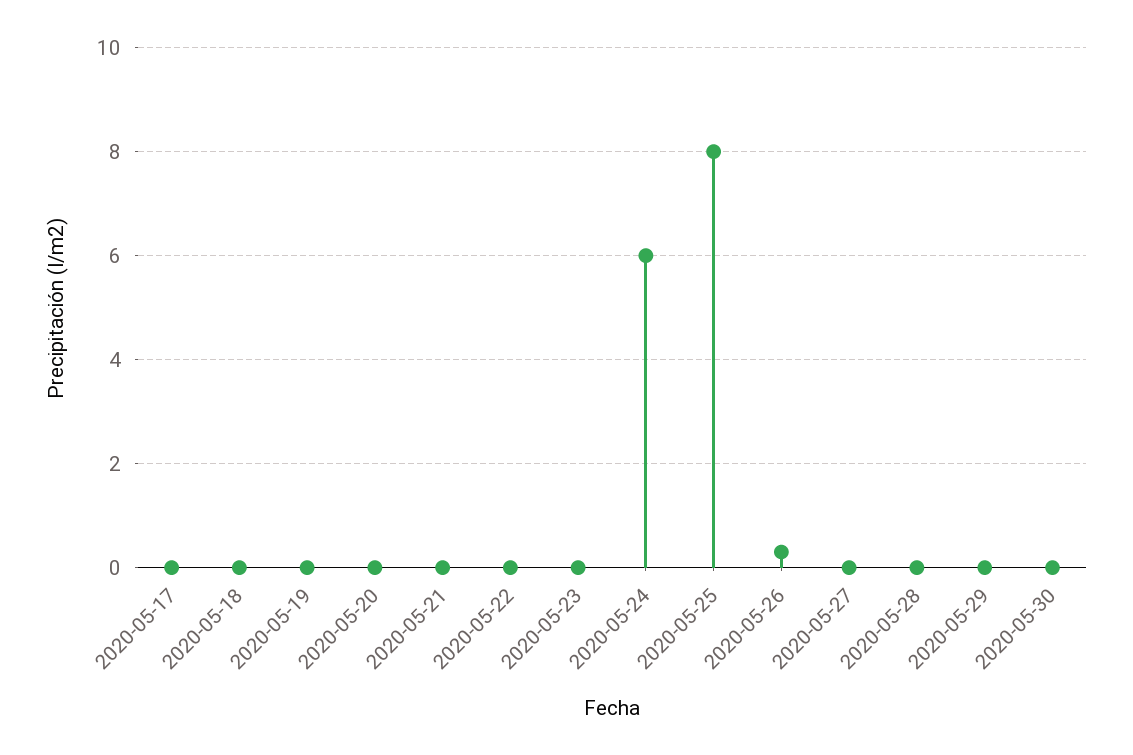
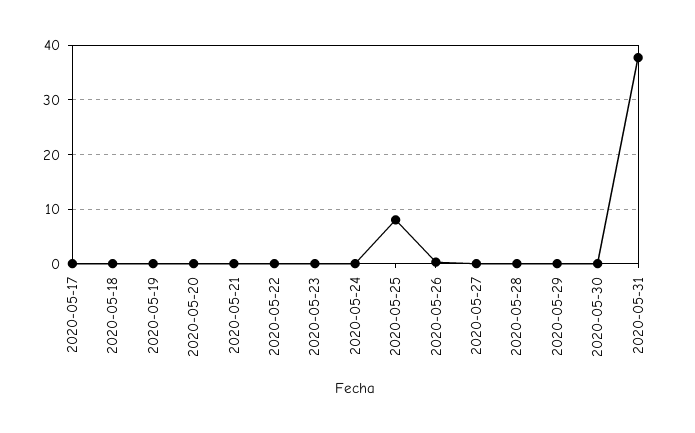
2020-05-24: 6 -> 0
2020-05-31: none -> 38

